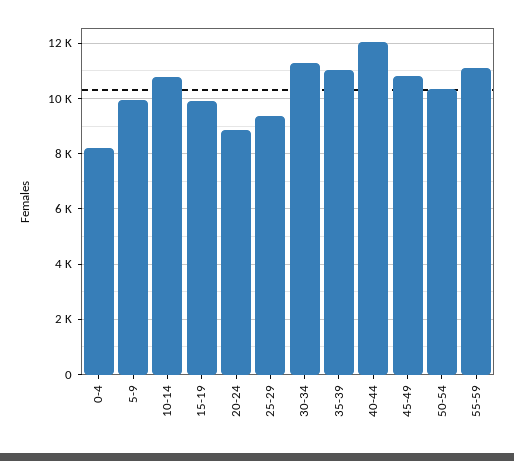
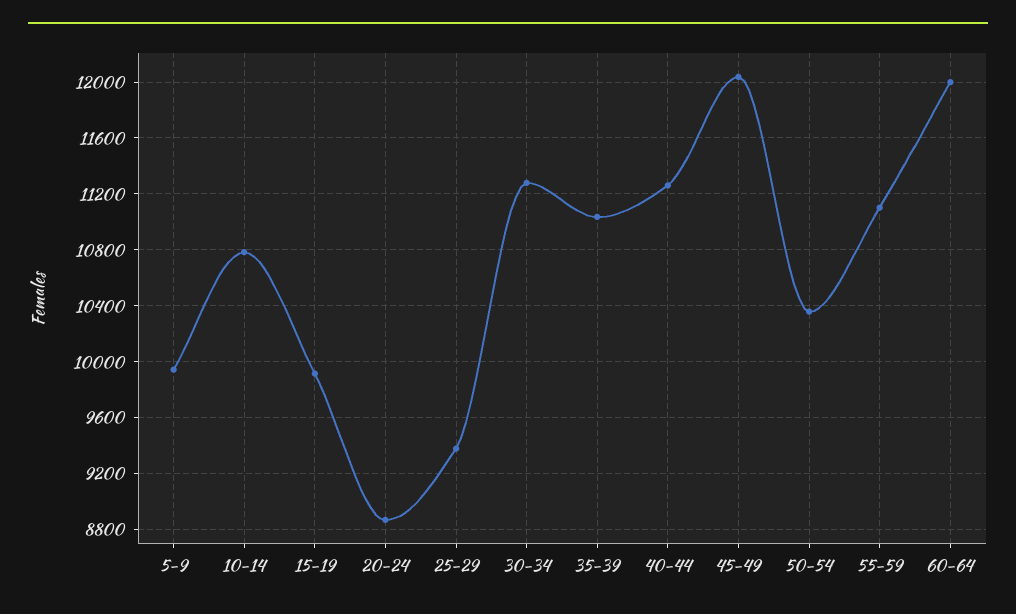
0-4: 8250 -> none
40-44: 12000 -> 11250
45-49: 10750 -> 12050
60-64: none -> 12000

